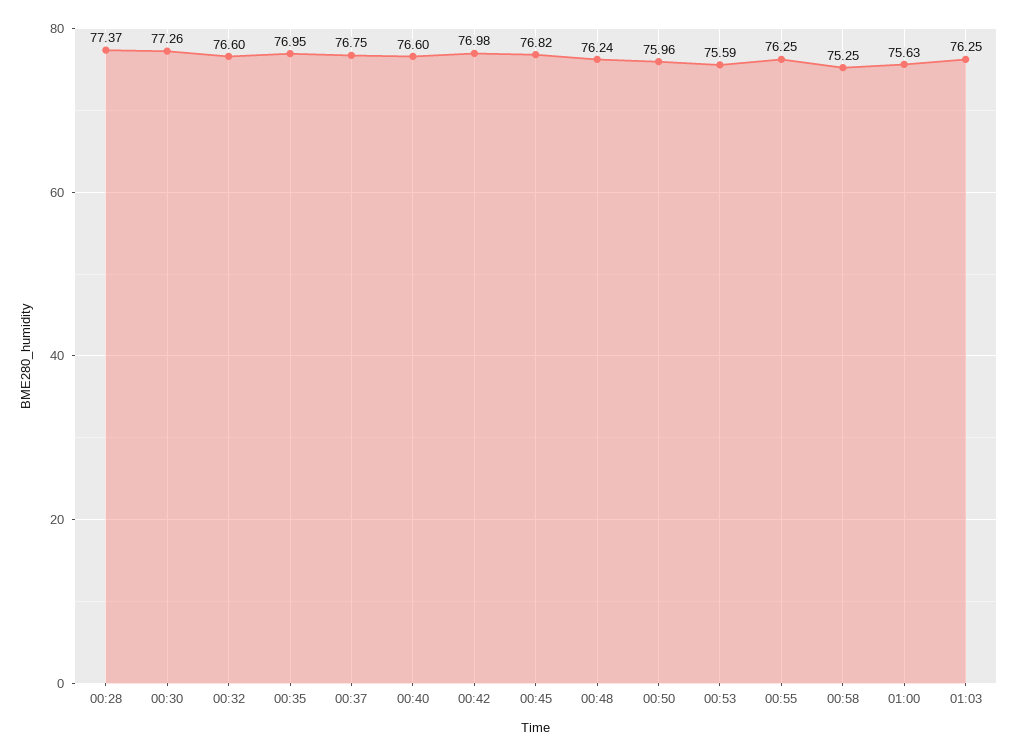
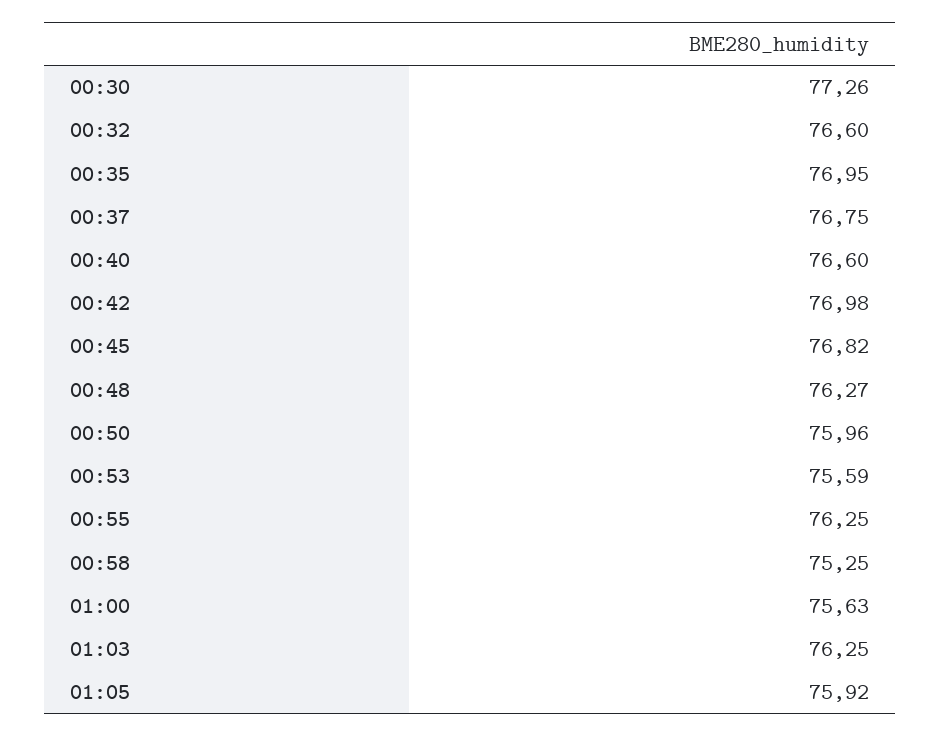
00:28: 77.37 -> none
00:48: 76.24 -> 76.27
01:05: none -> 75.92

